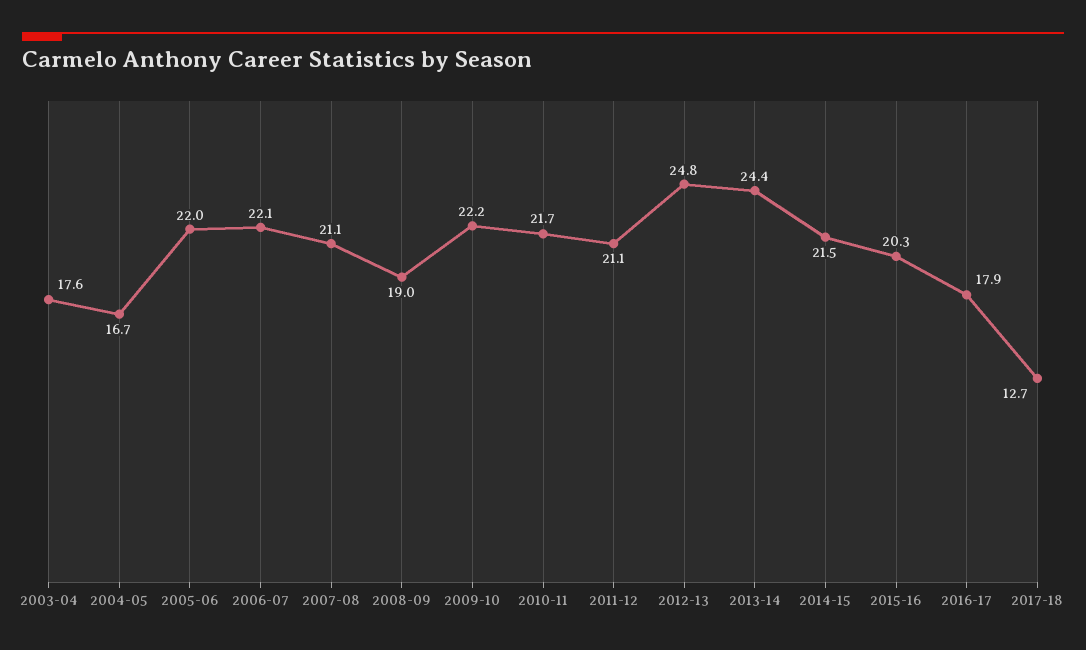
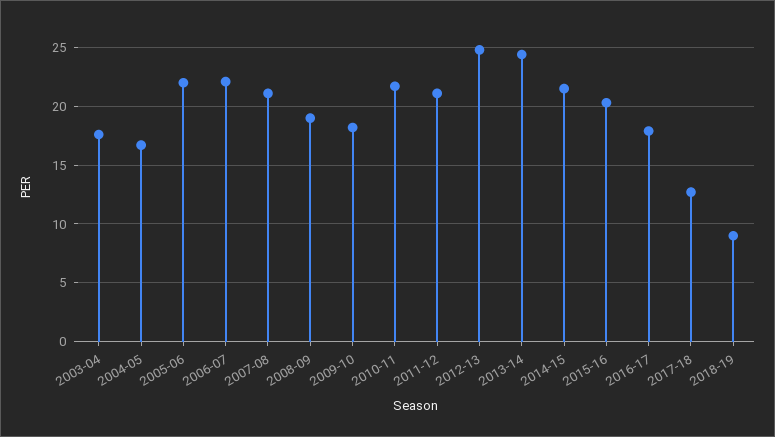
2009-10: 22.2 -> 18
2018-19: none -> 9

